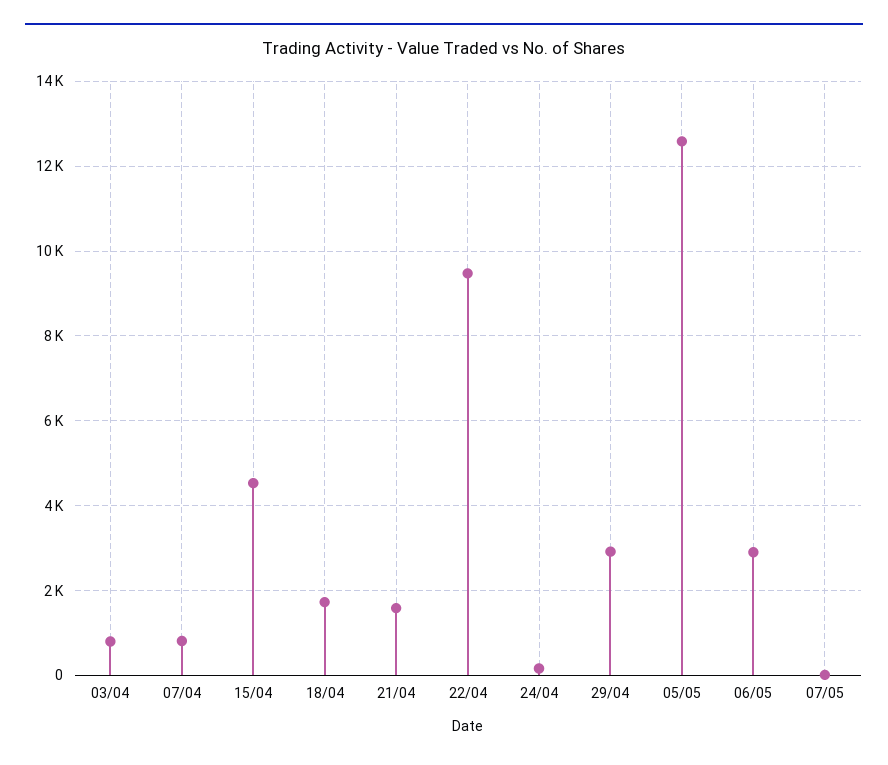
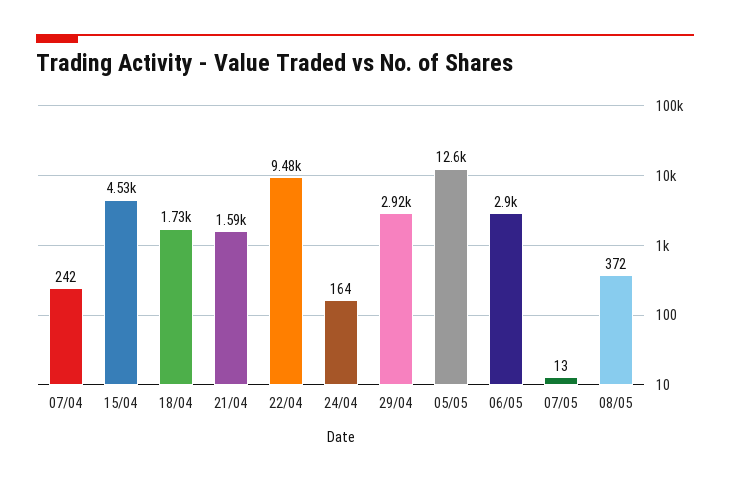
03/04: 800 -> none
07/04: 800 -> 242
08/05: none -> 372

